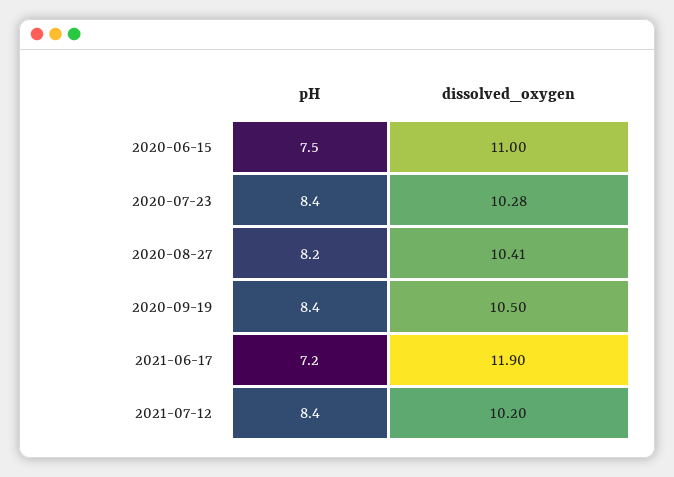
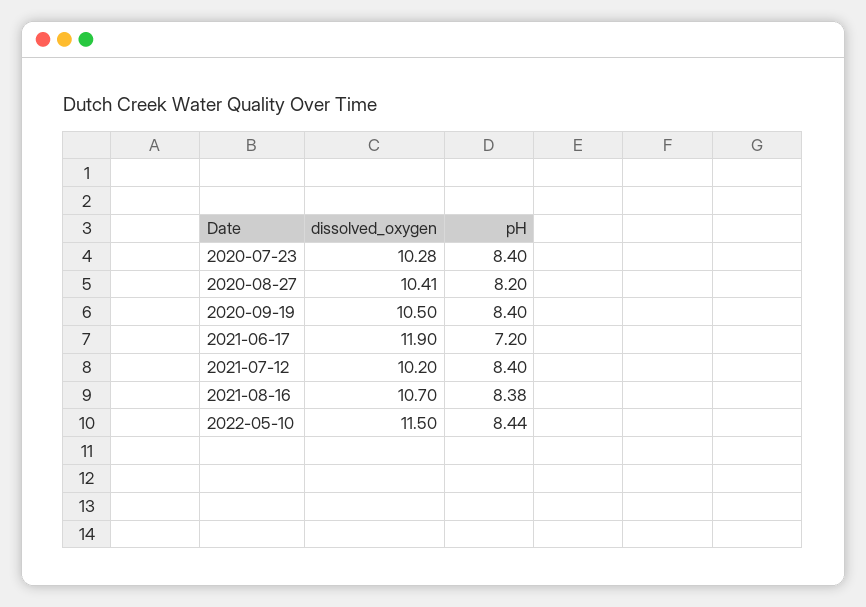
pH, 2020-06-15: 7.5 -> none
dissolved_oxygen, 2020-06-15: 11 -> none
dissolved_oxygen, 2021-08-16: none -> 10.7
pH, 2021-08-16: none -> 8.38
dissolved_oxygen, 2022-05-10: none -> 11.5
pH, 2022-05-10: none -> 8.44

